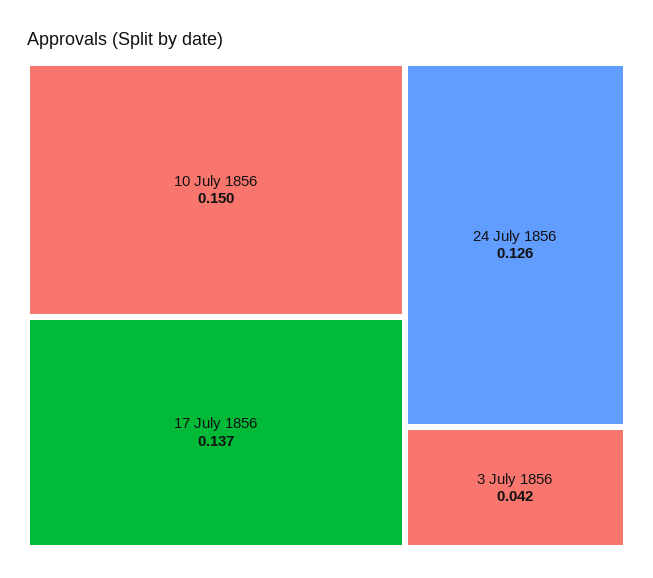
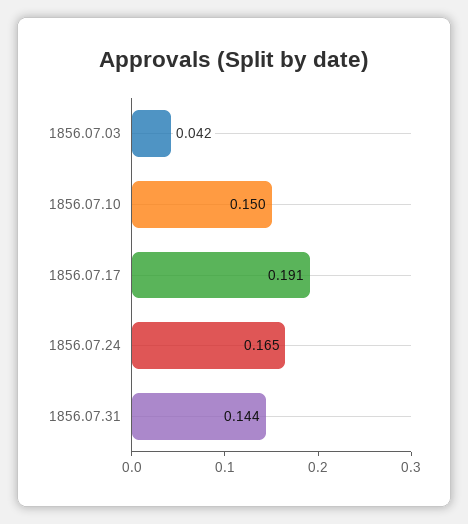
17 July 1856: 0.137 -> 0.191
24 July 1856: 0.126 -> 0.165
1856.07.31: none -> 0.144

